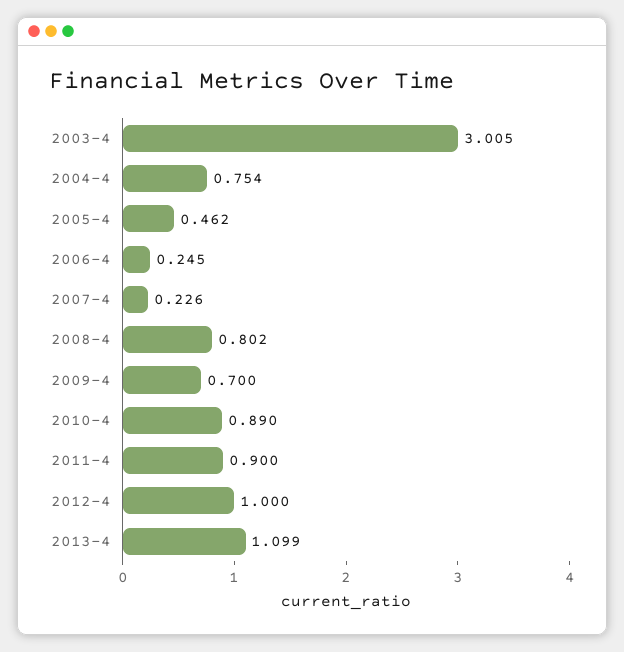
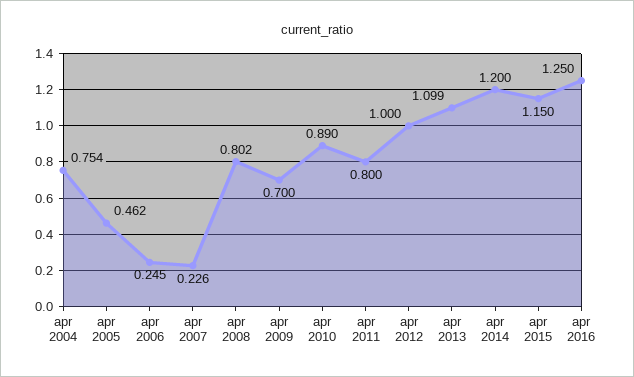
2003-4: 3.005 -> none
2011-4: 0.9 -> 0.8
apr 2014: none -> 1.2
apr 2015: none -> 1.15
apr 2016: none -> 1.25

